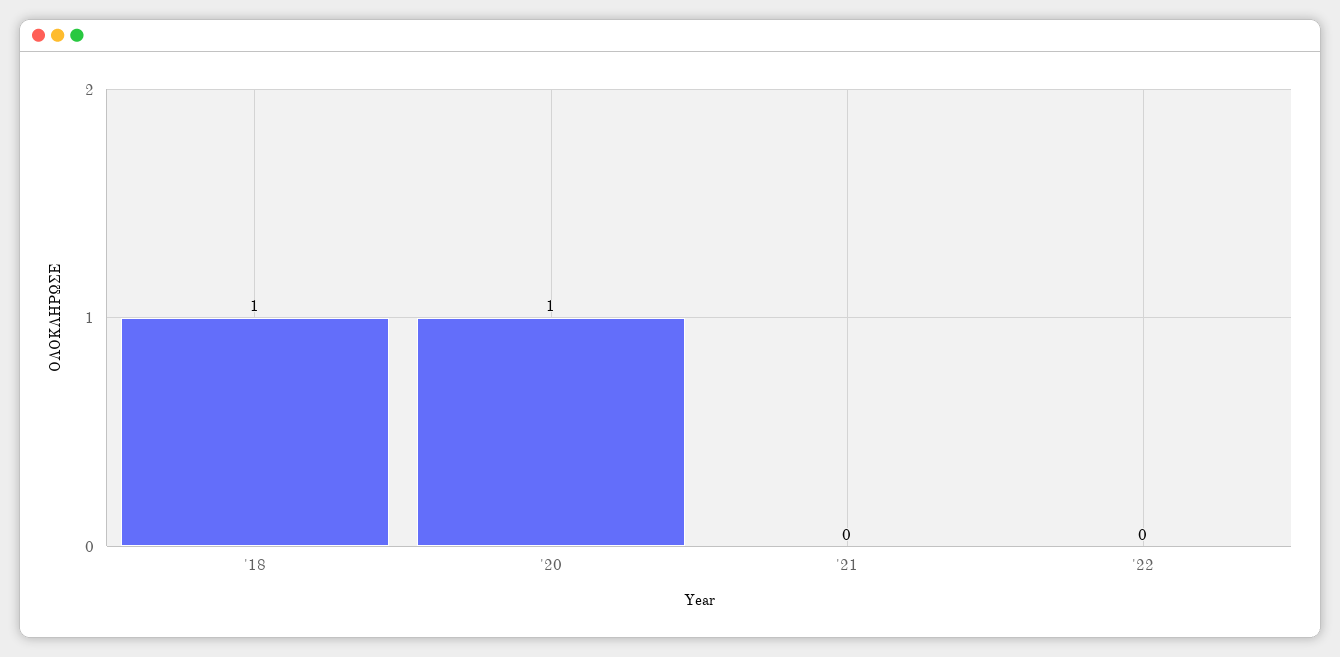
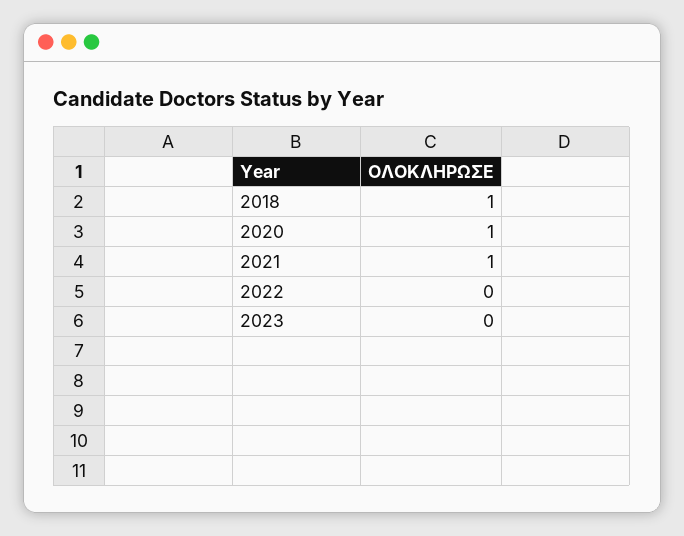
'21: 0 -> 1
2023: none -> 0

